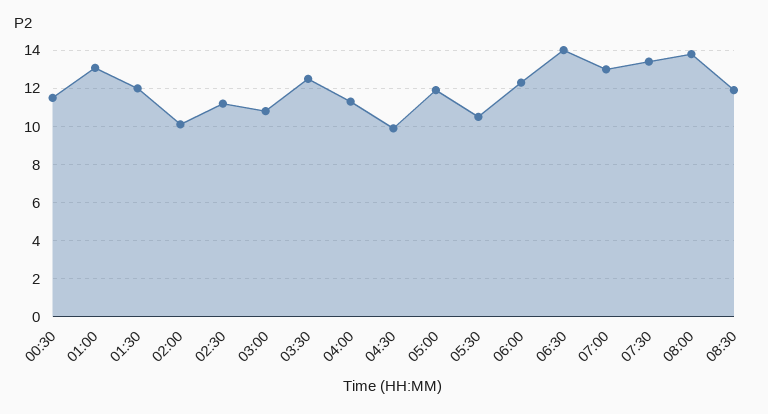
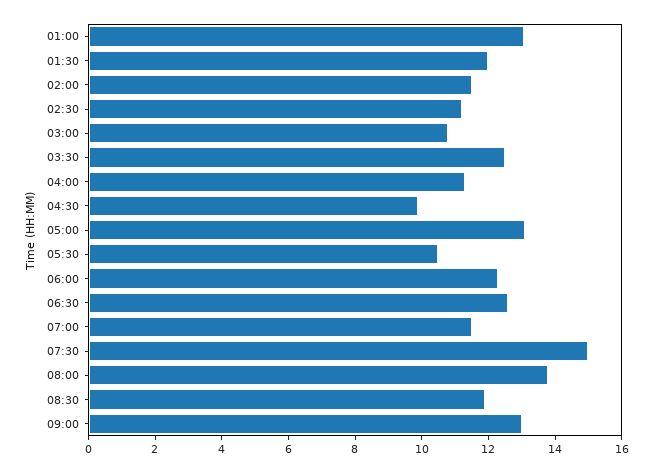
00:30: 11.5 -> none
02:00: 10 -> 11.5
05:00: 12 -> 13
06:30: 14 -> 12.5
07:00: 13 -> 11.5
07:30: 13.5 -> 15
09:00: none -> 13

